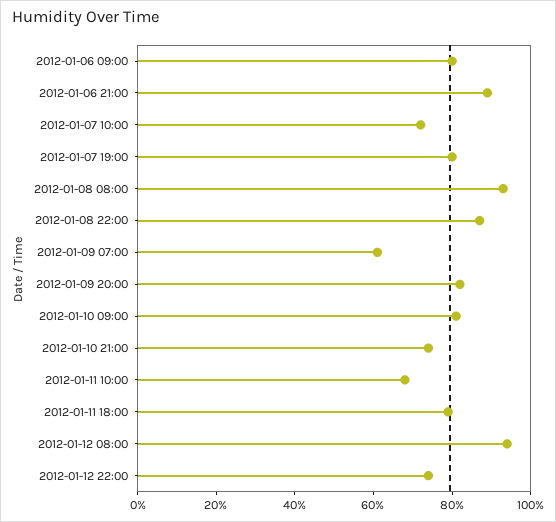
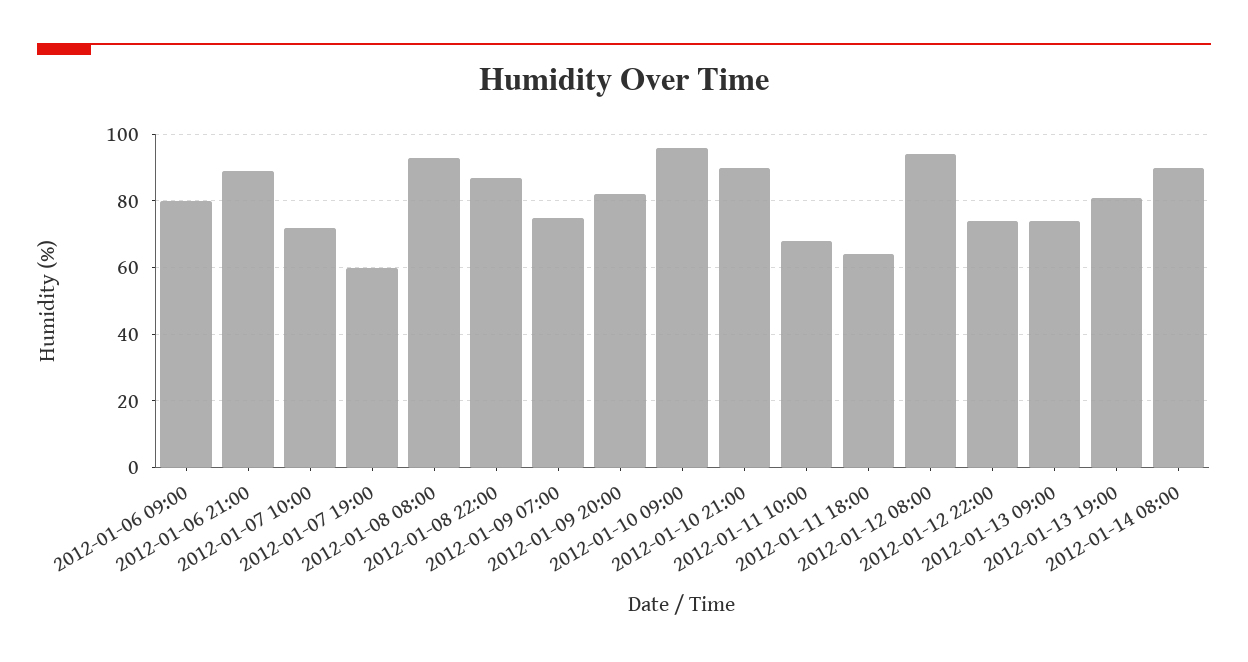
2012-01-07 19:00: 80 -> 60
2012-01-09 07:00: 60 -> 75
2012-01-10 09:00: 80 -> 95
2012-01-10 21:00: 75 -> 90
2012-01-11 18:00: 80 -> 65
2012-01-13 09:00: none -> 75
2012-01-13 19:00: none -> 80
2012-01-14 08:00: none -> 90

